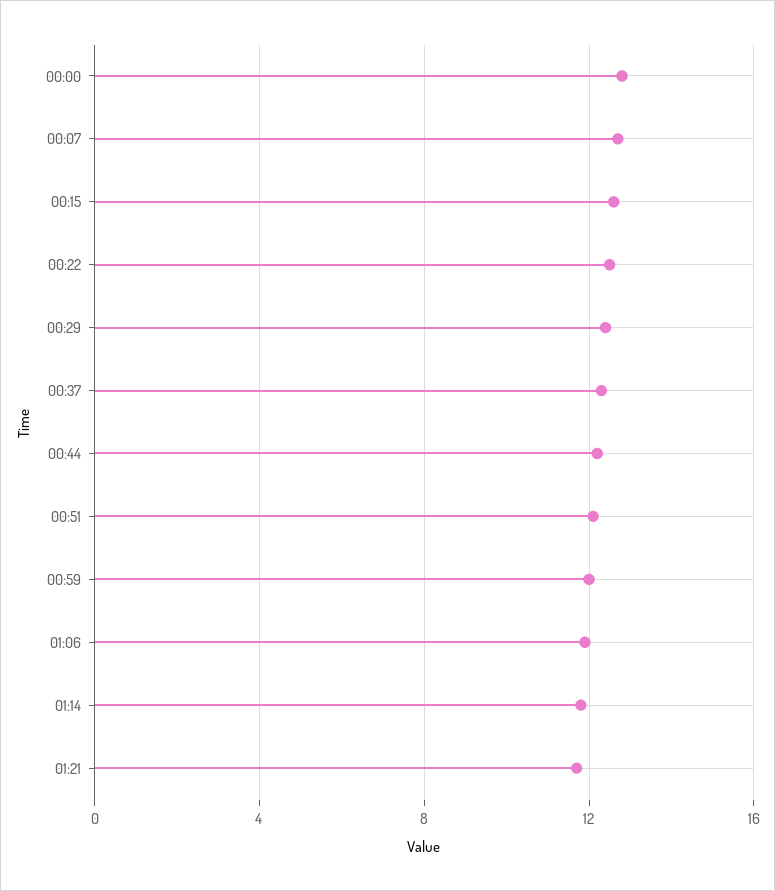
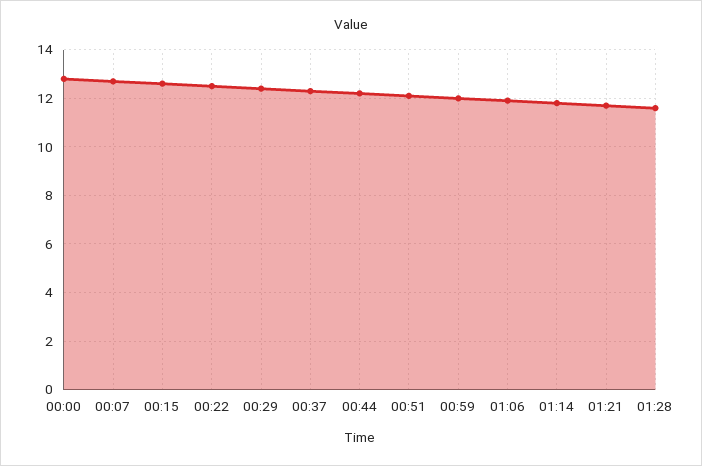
01:28: none -> 11.5

